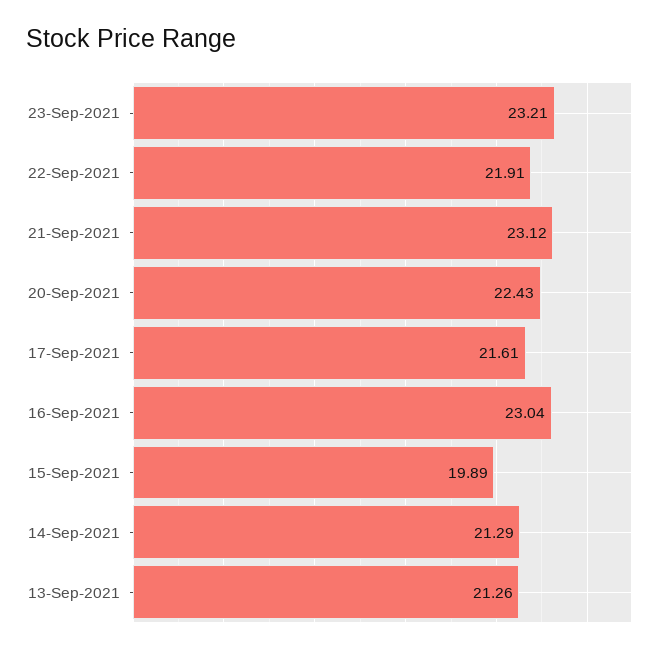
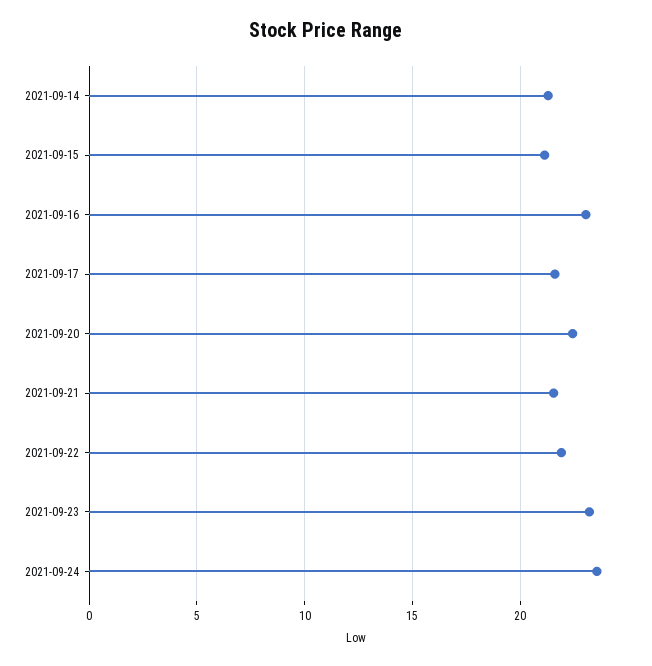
21-Sep-2021: 23.12 -> 21.5
15-Sep-2021: 19.89 -> 21
13-Sep-2021: 21.26 -> none
2021-09-24: none -> 23.5

